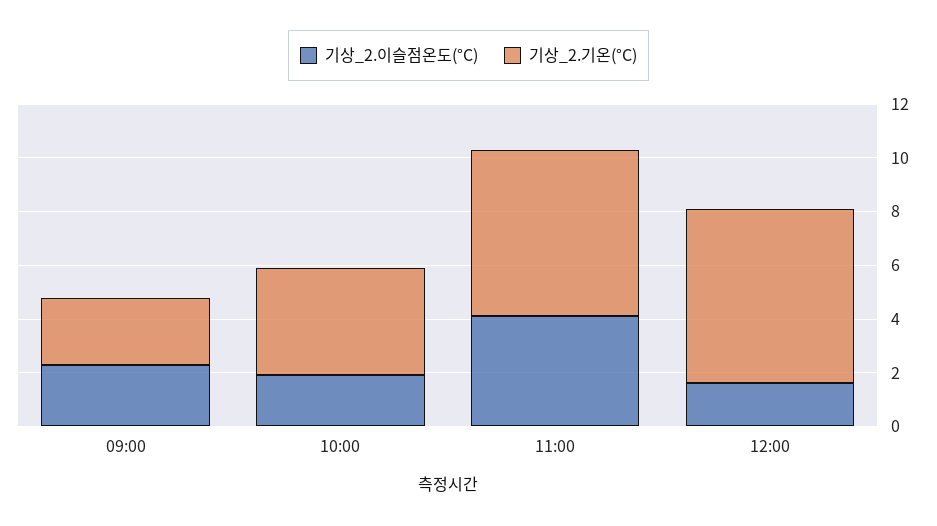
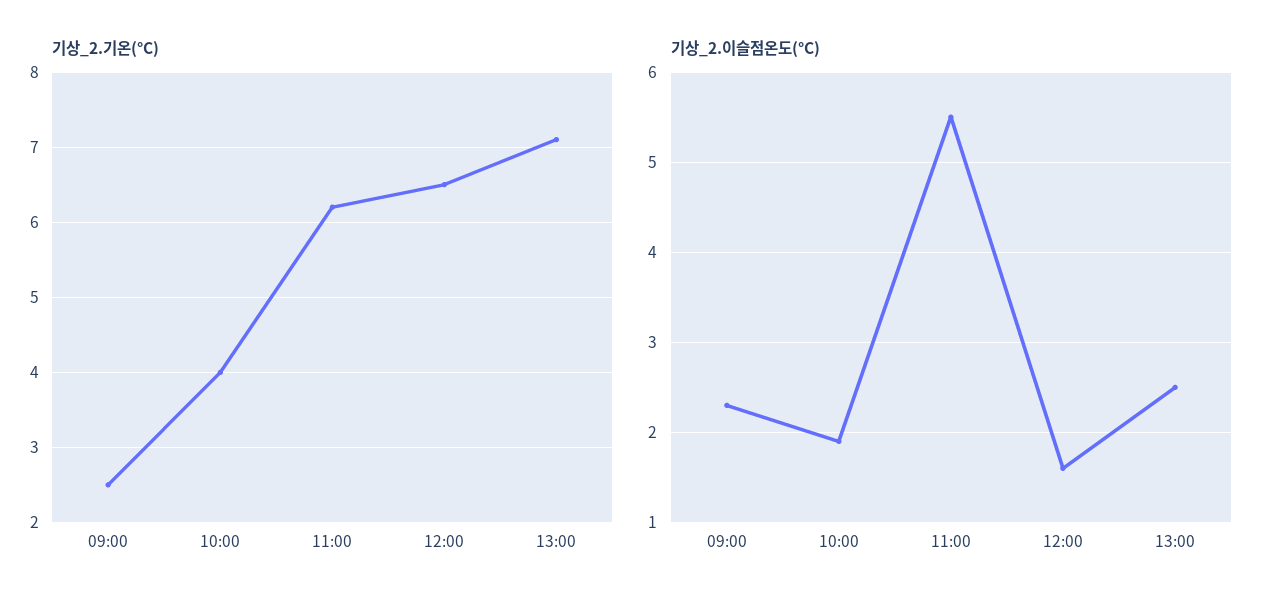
기상_2.이슬점온도(°C), 11:00: 4 -> 5.5
기상_2.기온(°C), 13:00: none -> 7.1
기상_2.이슬점온도(°C), 13:00: none -> 2.5

